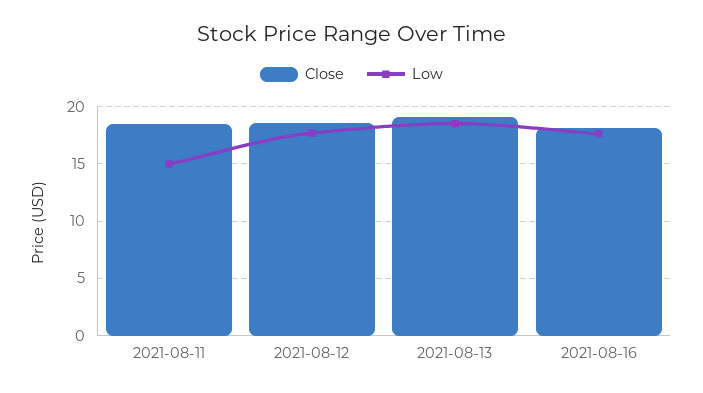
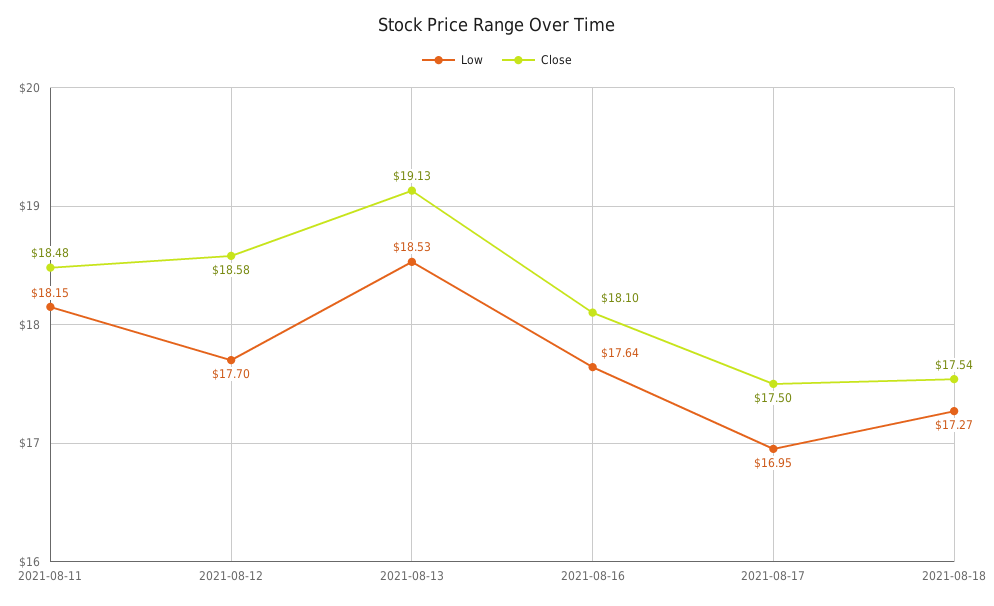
Low, 2021-08-11: 15 -> 18.15
Low, 2021-08-17: none -> 16.95
Close, 2021-08-17: none -> 17.5
Low, 2021-08-18: none -> 17.27
Close, 2021-08-18: none -> 17.54

